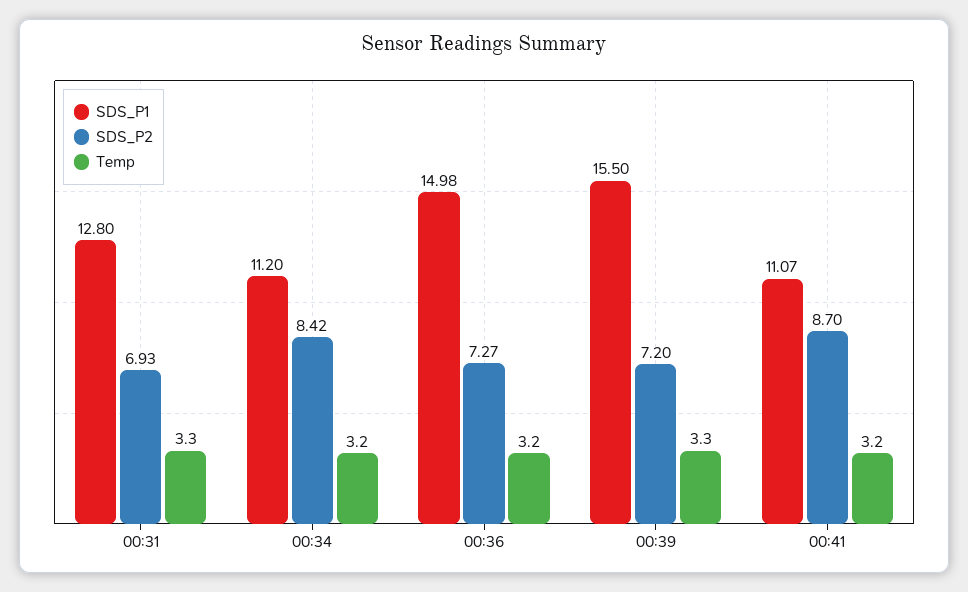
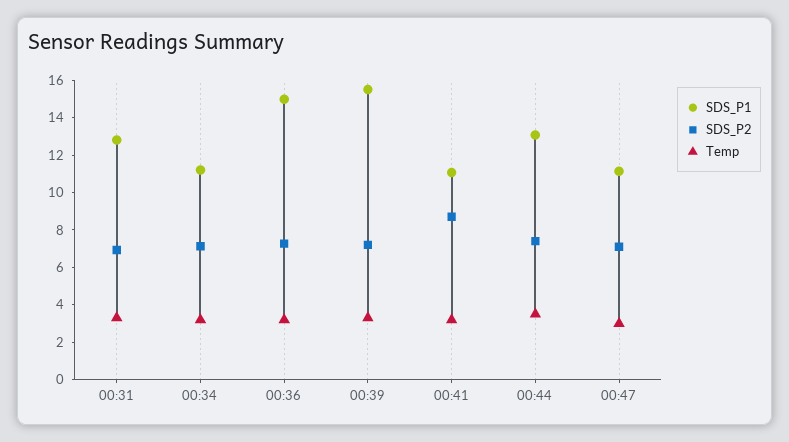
SDS_P2, 00:34: 8.42 -> 7
SDS_P1, 00:44: none -> 13
SDS_P2, 00:44: none -> 7.5
Temp, 00:44: none -> 3.5
SDS_P1, 00:47: none -> 11
SDS_P2, 00:47: none -> 7
Temp, 00:47: none -> 3

